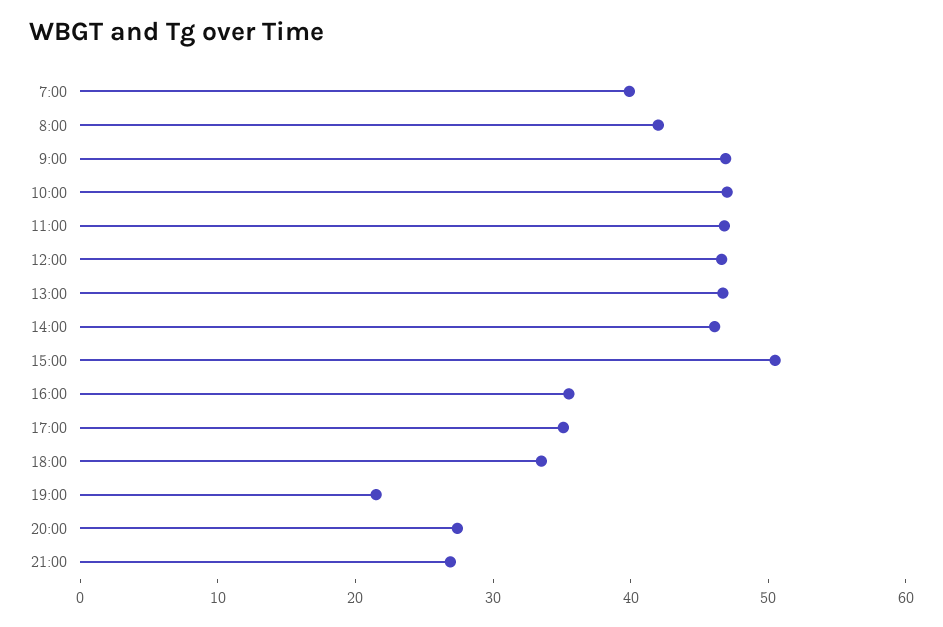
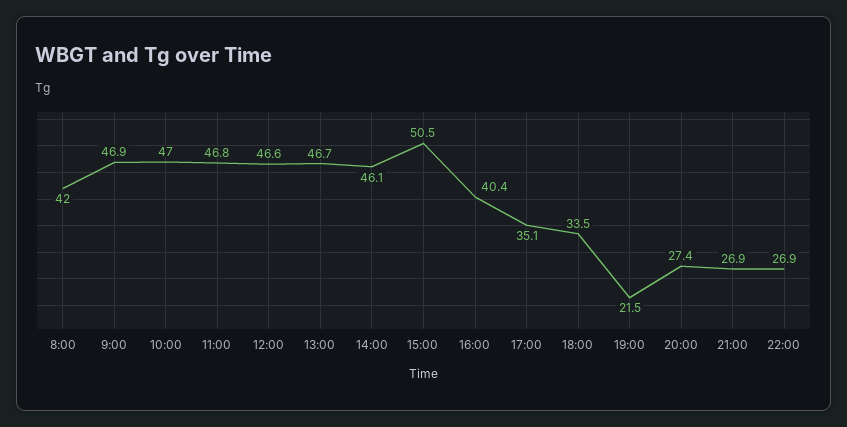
7:00: 40 -> none
16:00: 36 -> 40.4
22:00: none -> 26.9

